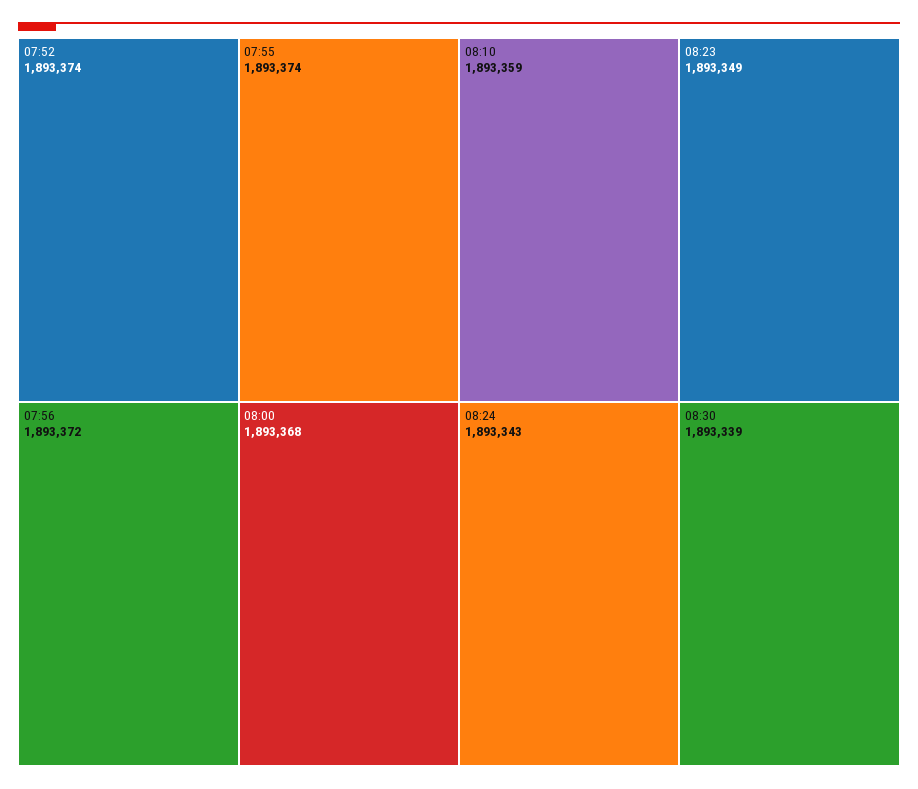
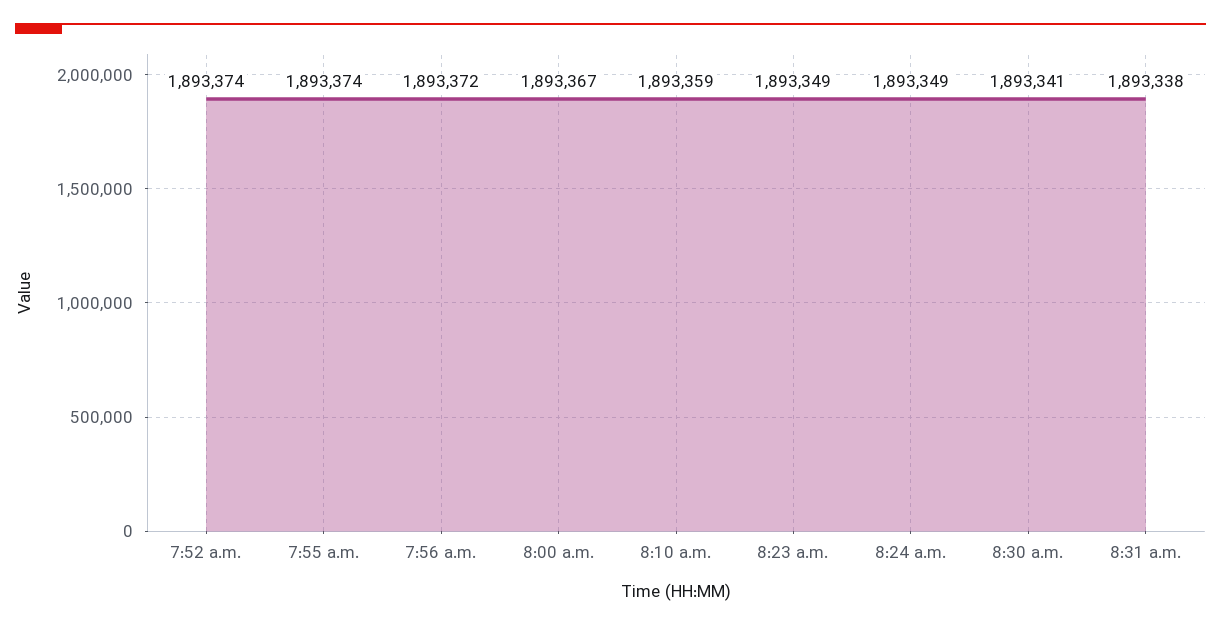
08:00: 1893368 -> 1893367
08:24: 1893343 -> 1893349
08:30: 1893339 -> 1893341
8:31 a.m.: none -> 1893338

